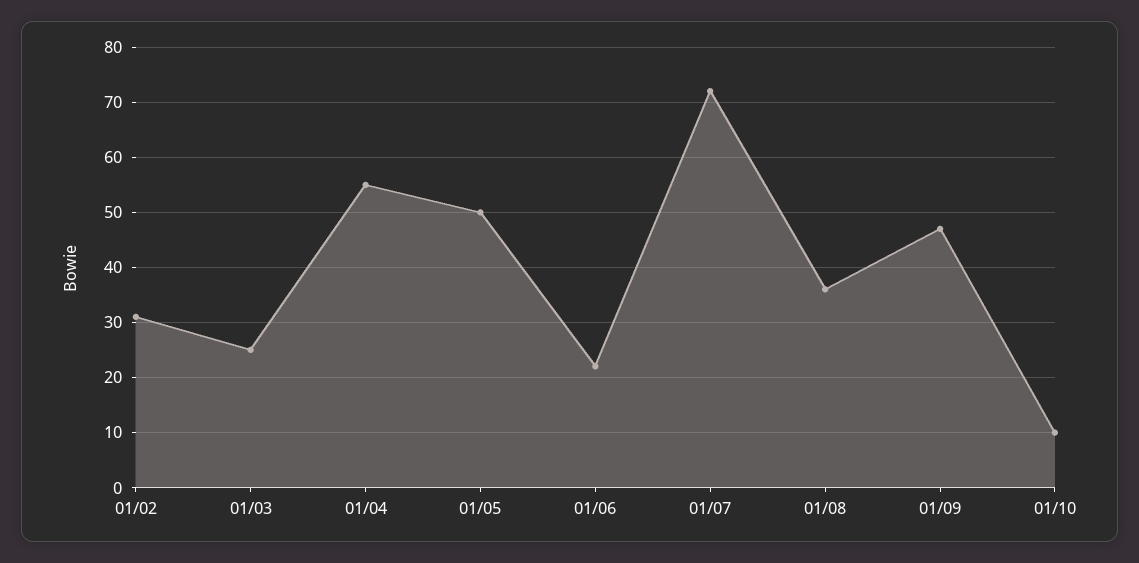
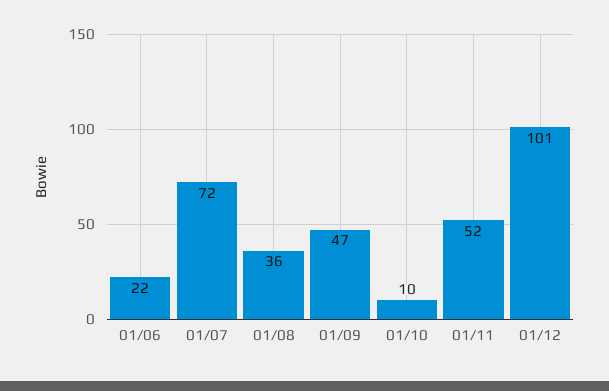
01/02: 30 -> none
01/03: 25 -> none
01/04: 55 -> none
01/05: 50 -> none
01/11: none -> 52
01/12: none -> 101

